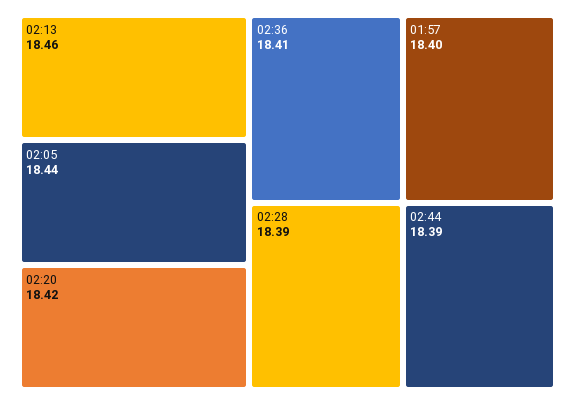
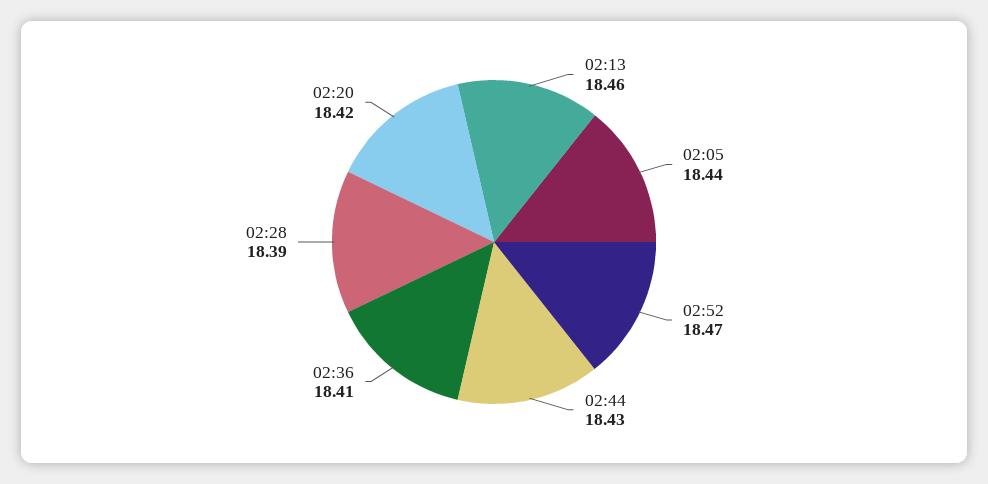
01:57: 18.4 -> none
02:44: 18.39 -> 18.43
02:52: none -> 18.47

